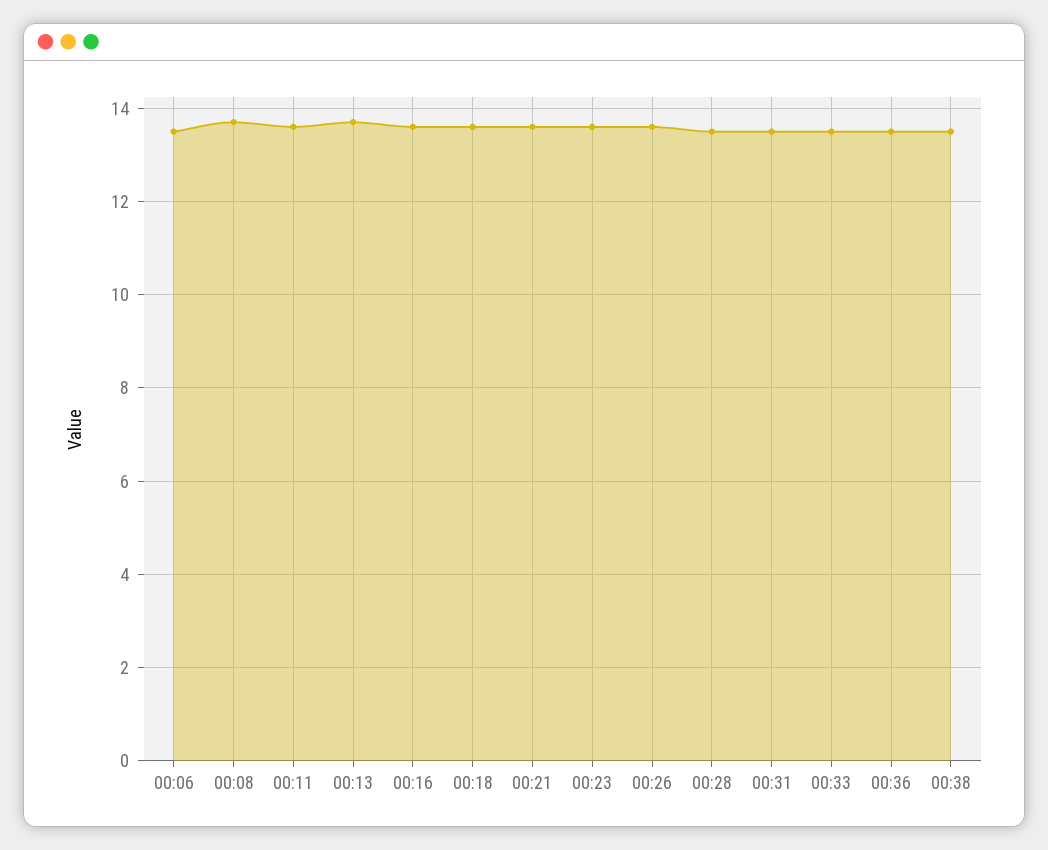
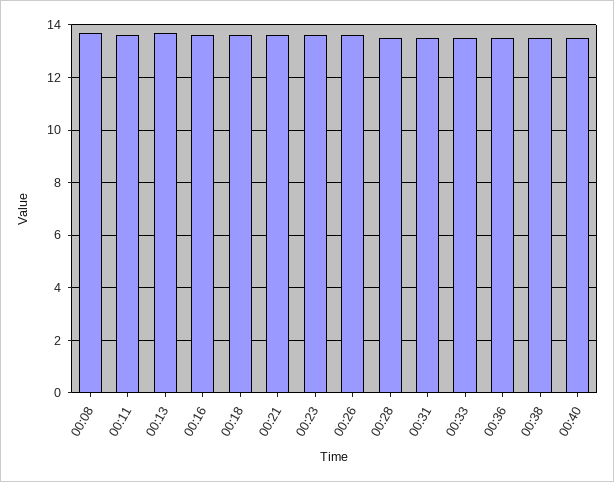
00:06: 13.5 -> none
00:40: none -> 13.5

